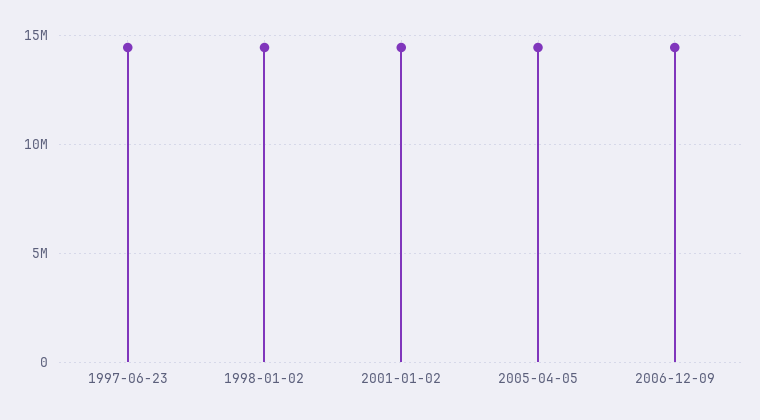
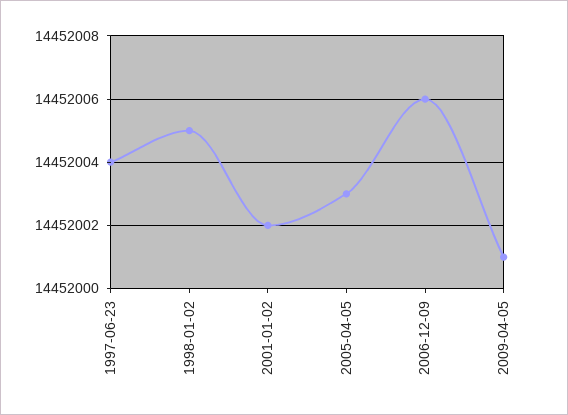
2009-04-05: none -> 14452001

